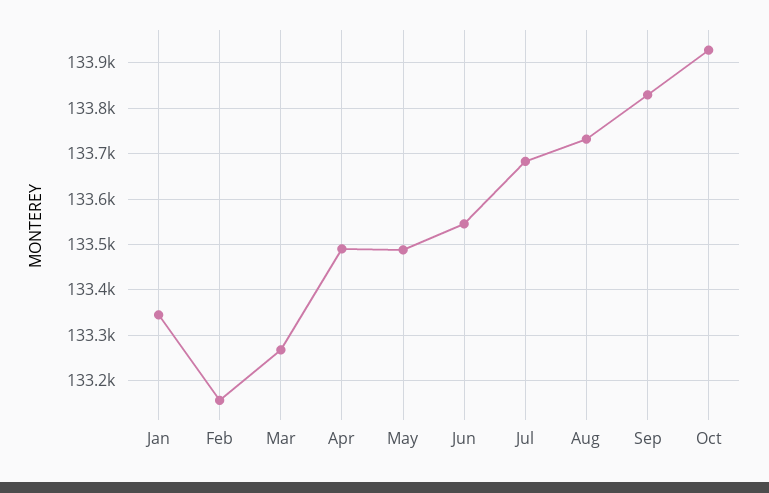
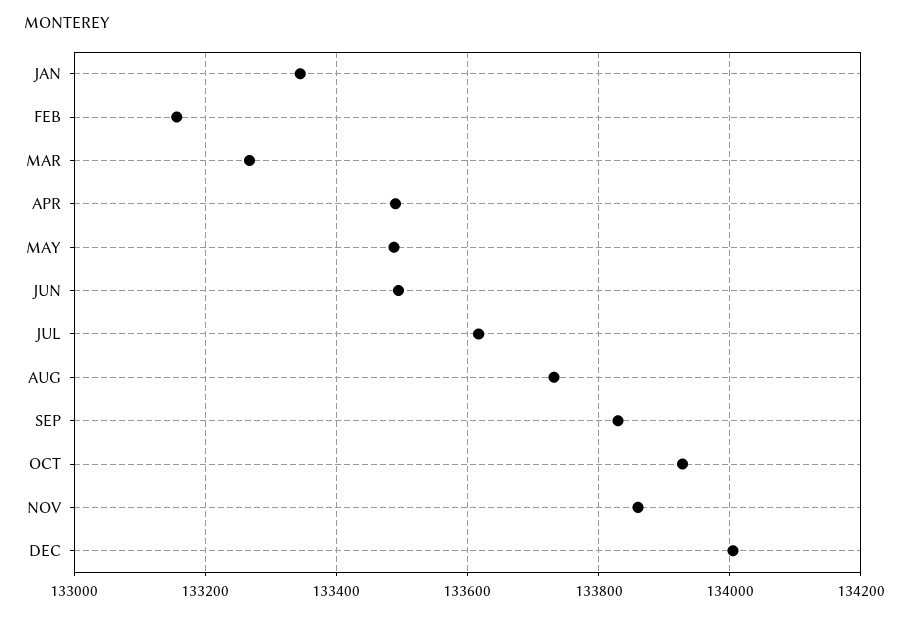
Jun: 133540 -> 133500
Jul: 133680 -> 133620
NOV: none -> 133860
DEC: none -> 134000

